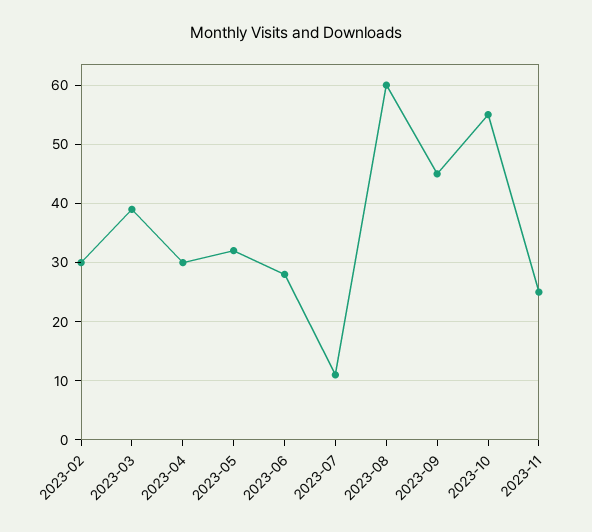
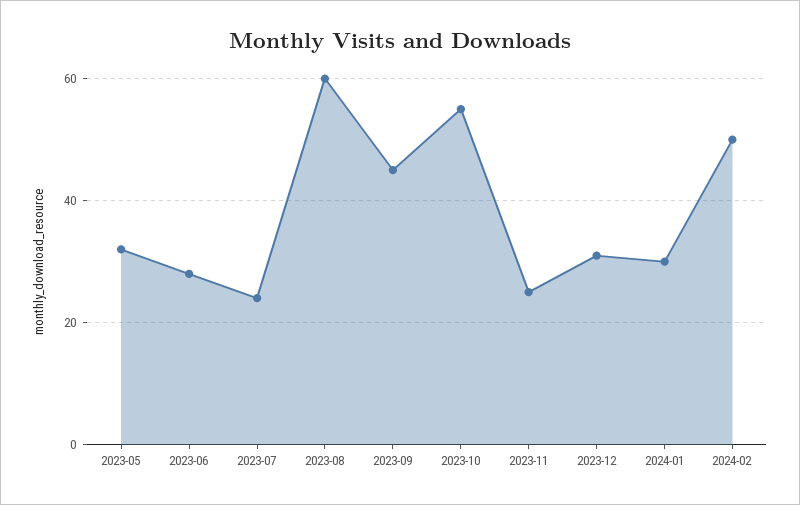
2023-02: 30 -> none
2023-03: 40 -> none
2023-04: 30 -> none
2023-07: 10 -> 25
2023-12: none -> 30
2024-01: none -> 30
2024-02: none -> 50

